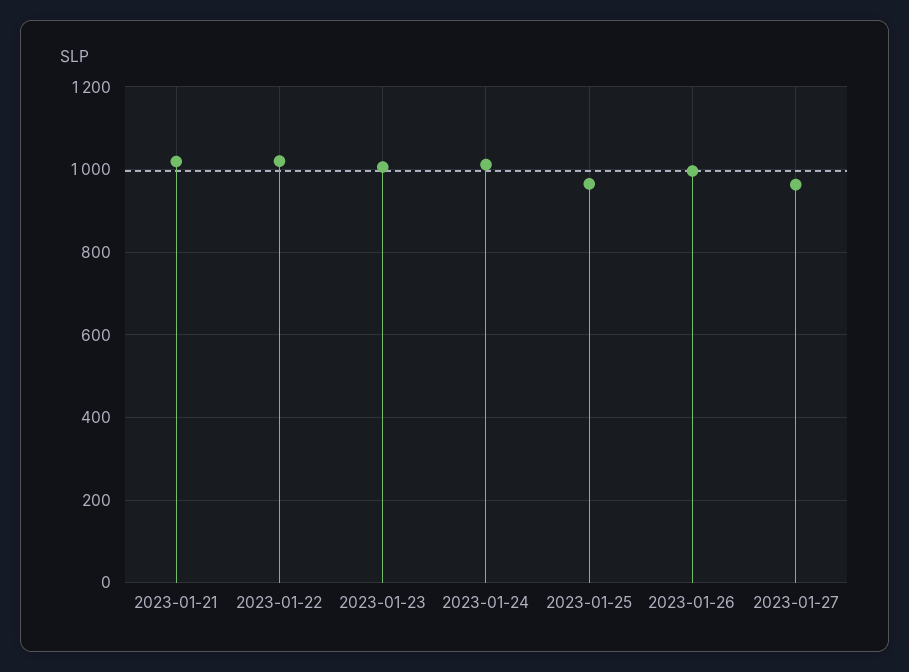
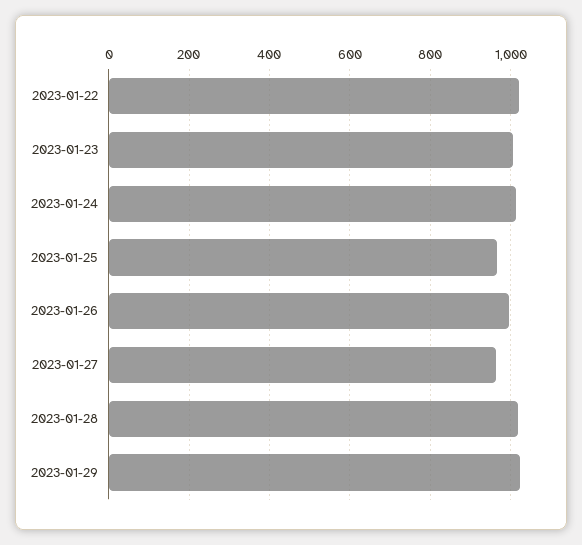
2023-01-21: 1020 -> none
2023-01-28: none -> 1020
2023-01-29: none -> 1020

